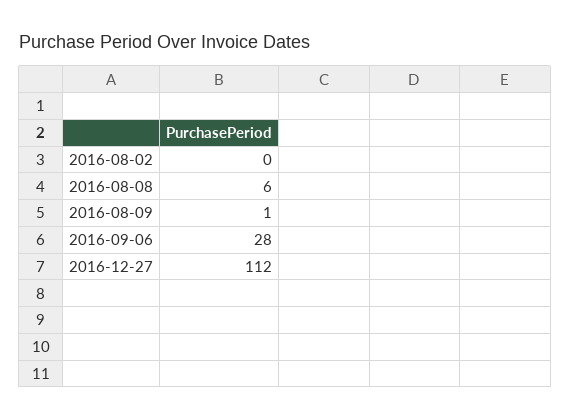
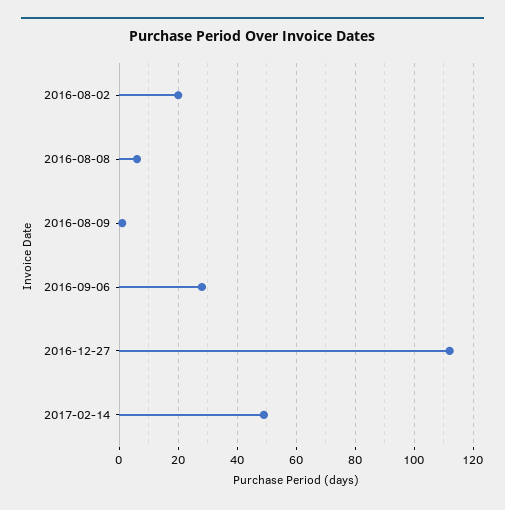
2016-08-02: 0 -> 20
2017-02-14: none -> 50

